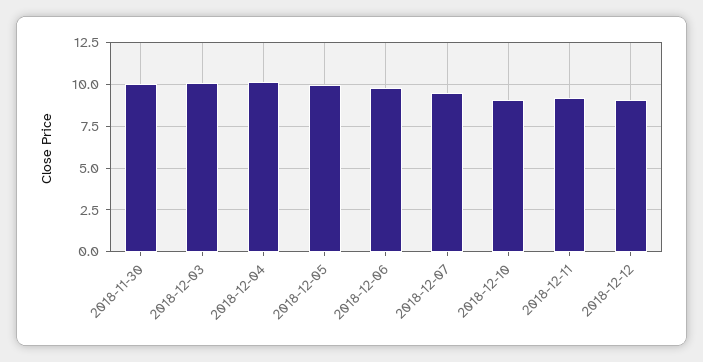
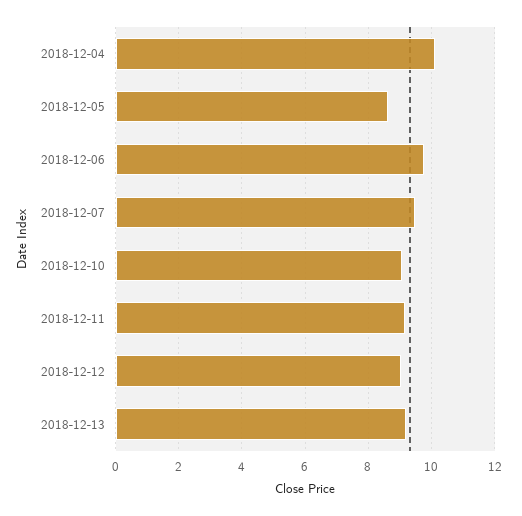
2018-11-30: 10 -> none
2018-12-03: 10 -> none
2018-12-05: 10 -> 8.6
2018-12-13: none -> 9.2

